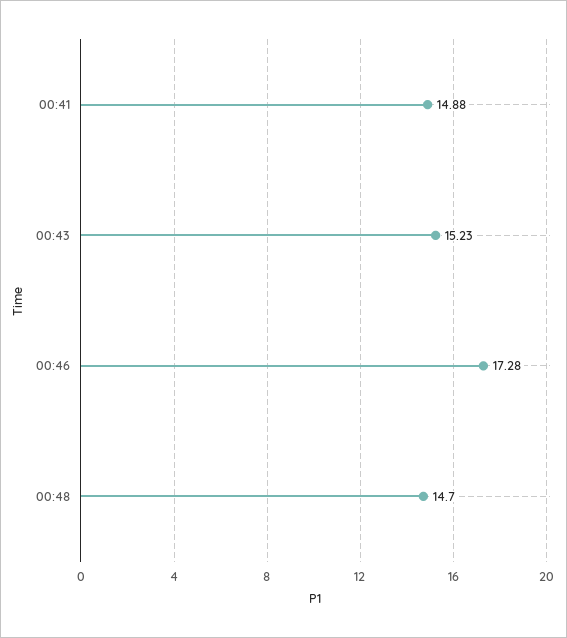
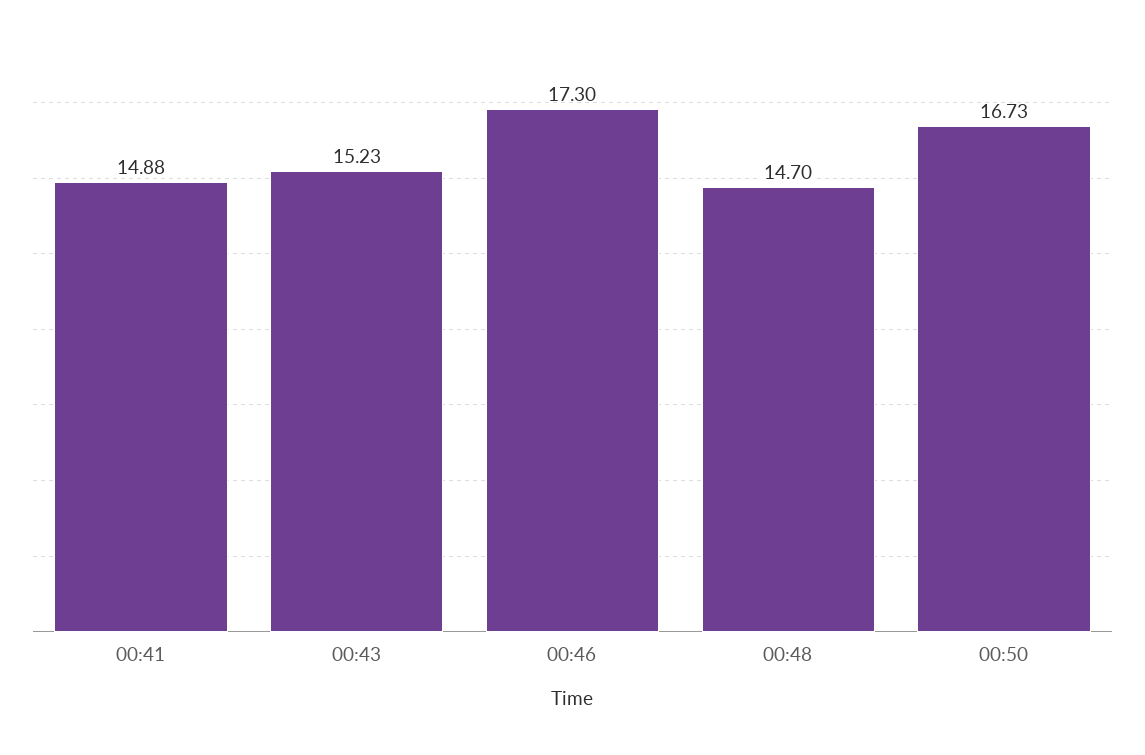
00:46: 17.28 -> 17.3
00:50: none -> 16.73

